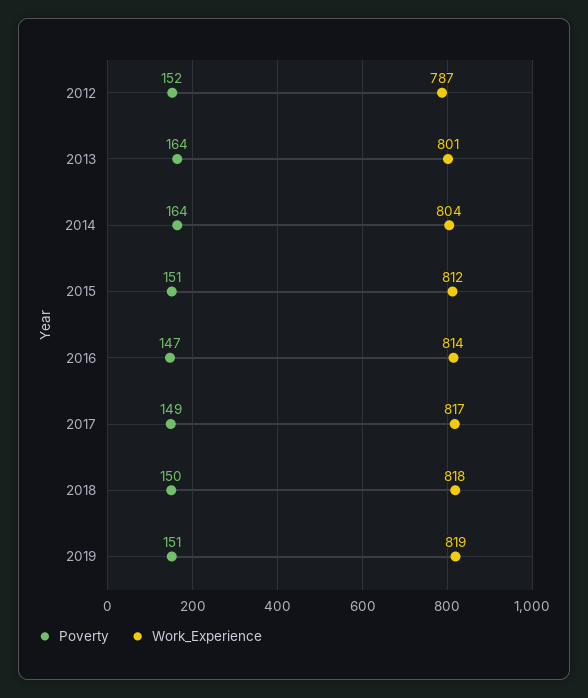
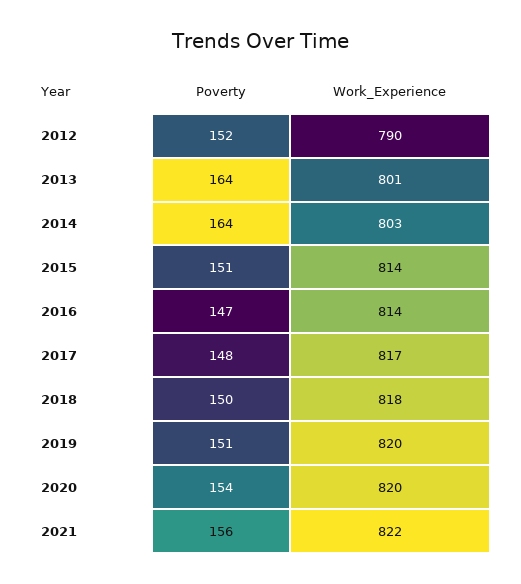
Work_Experience, 2012: 787 -> 790
Work_Experience, 2014: 804 -> 803
Work_Experience, 2015: 812 -> 814
Poverty, 2017: 149 -> 148
Work_Experience, 2019: 819 -> 820
Poverty, 2020: none -> 154
Work_Experience, 2020: none -> 820
Poverty, 2021: none -> 156
Work_Experience, 2021: none -> 822

